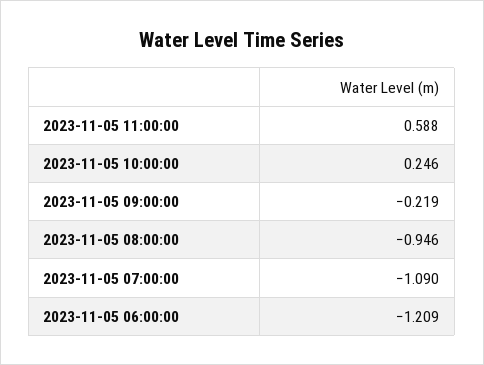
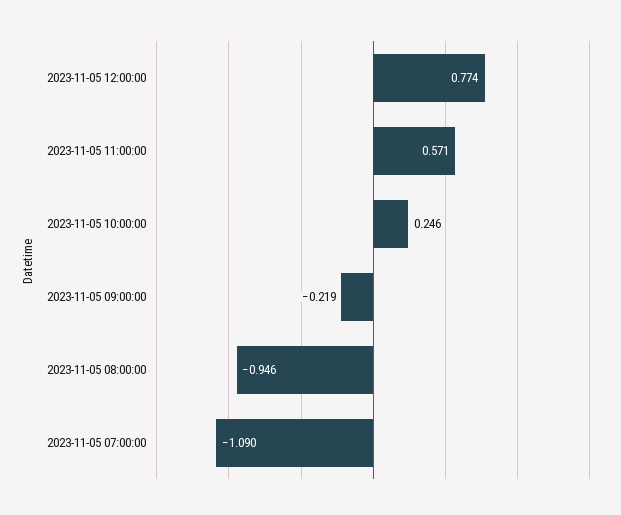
2023-11-05 11:00:00: 0.588 -> 0.571
2023-11-05 06:00:00: -1.209 -> none
2023-11-05 12:00:00: none -> 0.774

